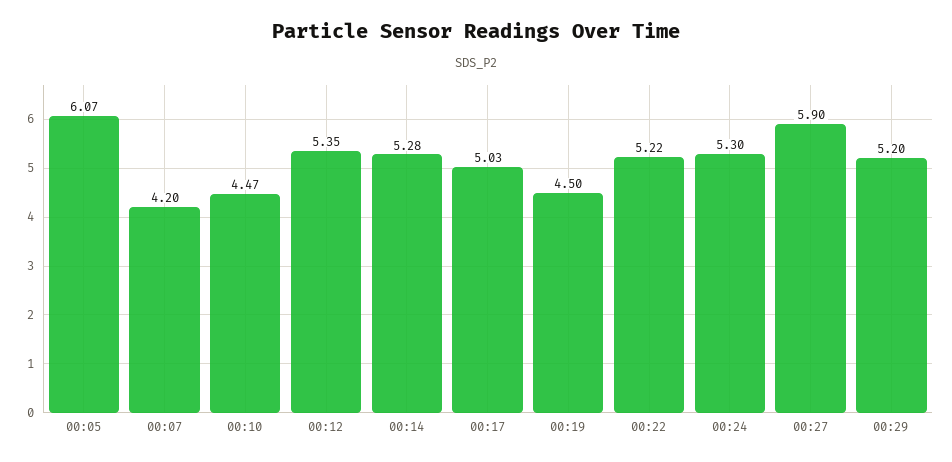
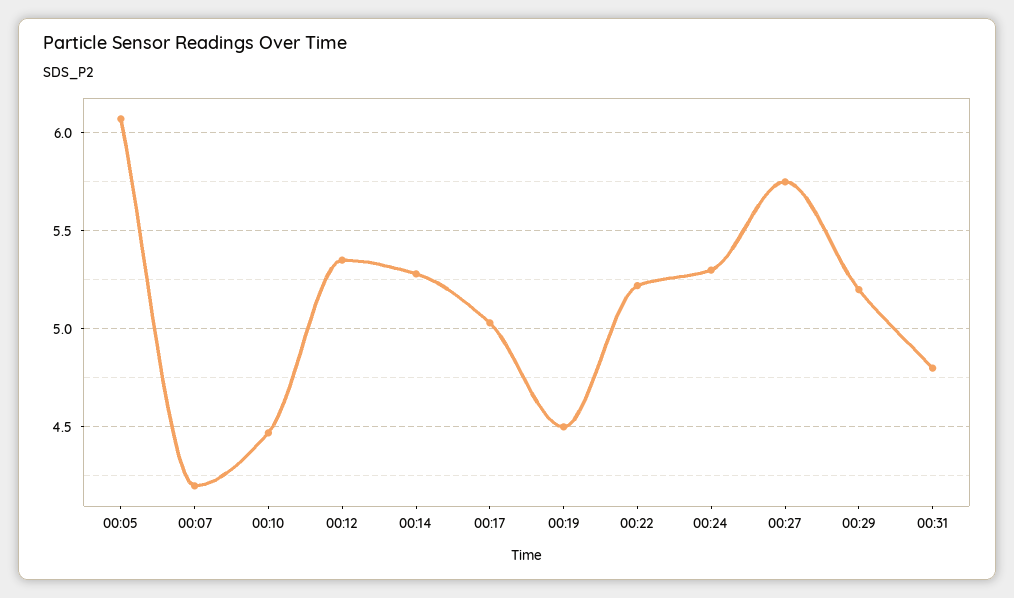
00:27: 5.9 -> 5.75
00:31: none -> 4.8

